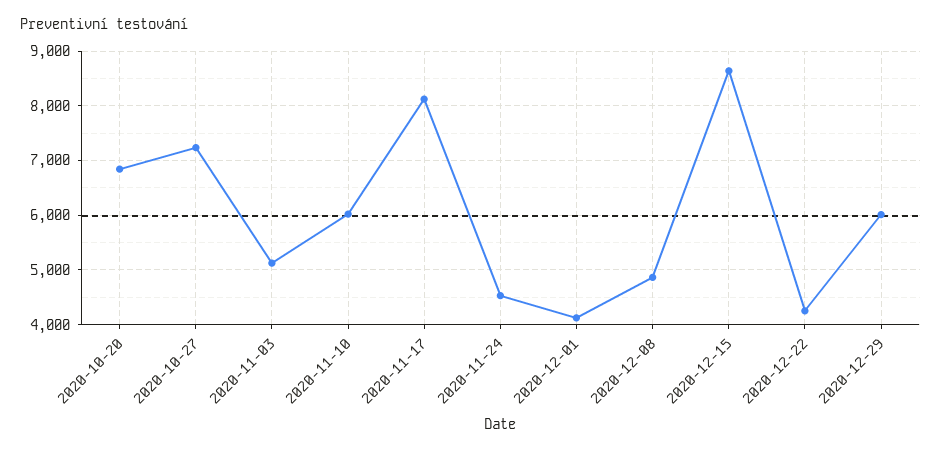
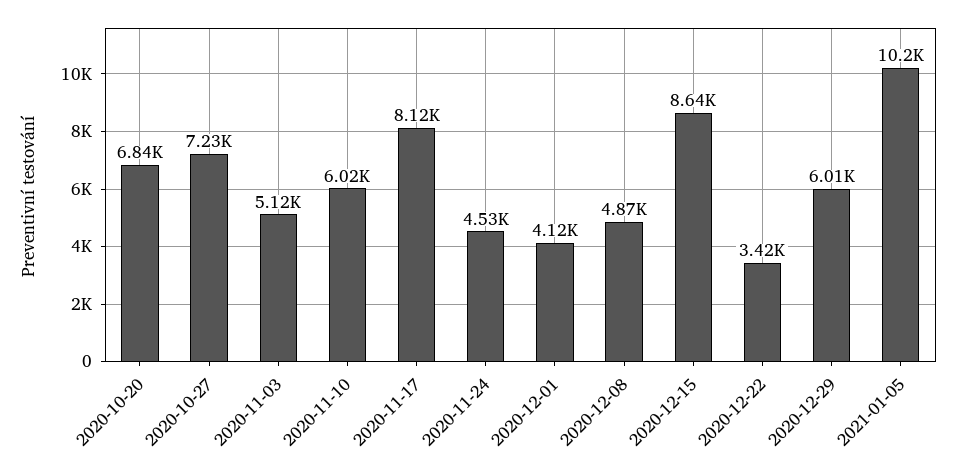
2020-12-22: 4200 -> 3420
2021-01-05: none -> 10200

